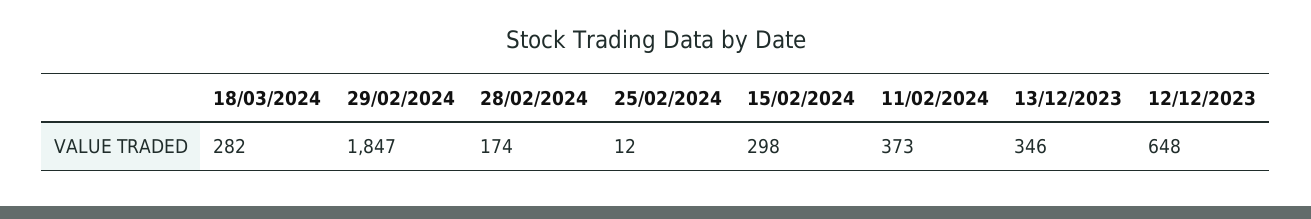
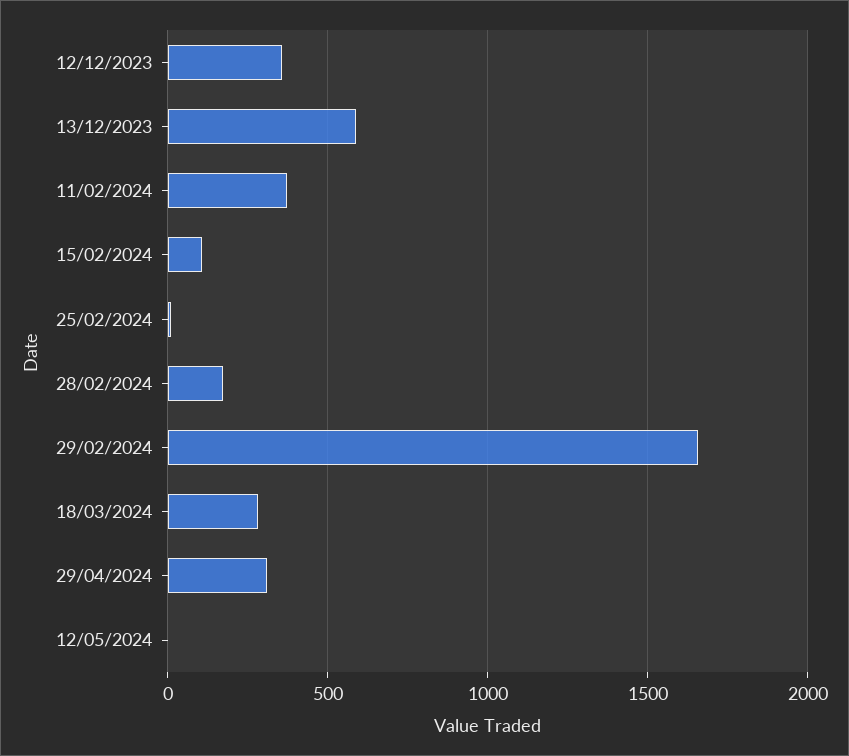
29/02/2024: 1847 -> 1650
15/02/2024: 298 -> 100
13/12/2023: 346 -> 600
12/12/2023: 648 -> 350
29/04/2024: none -> 300
12/05/2024: none -> 0

